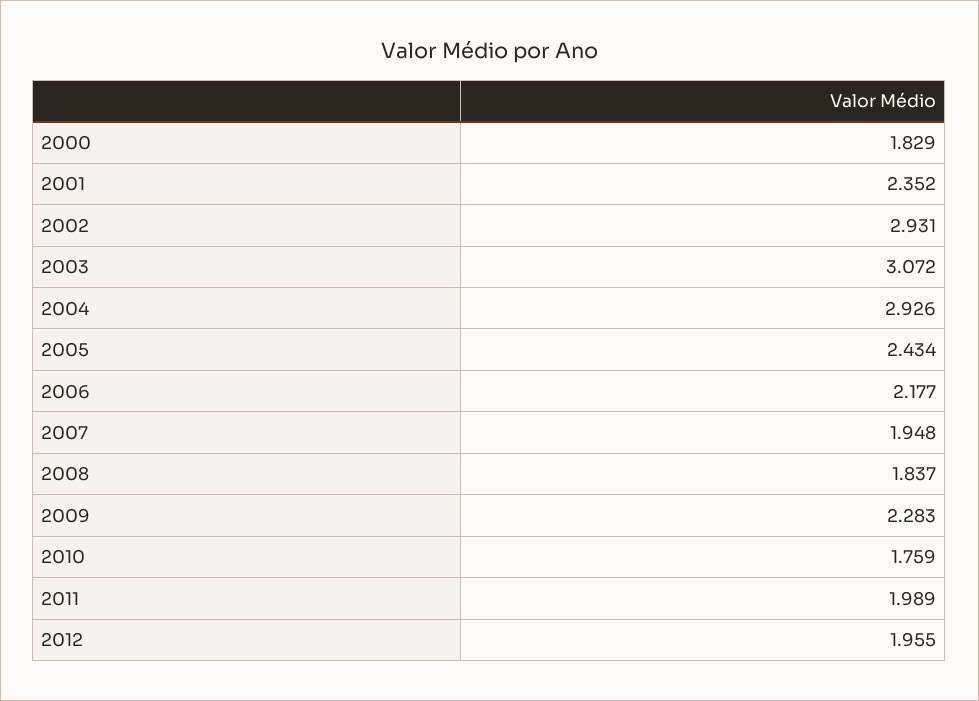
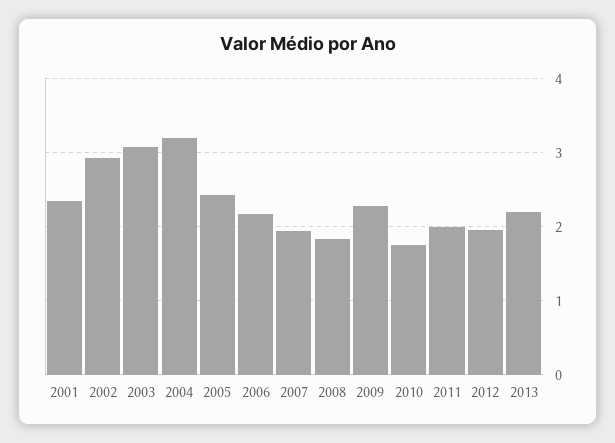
2000: 1.829 -> none
2004: 2.926 -> 3.2
2013: none -> 2.2

